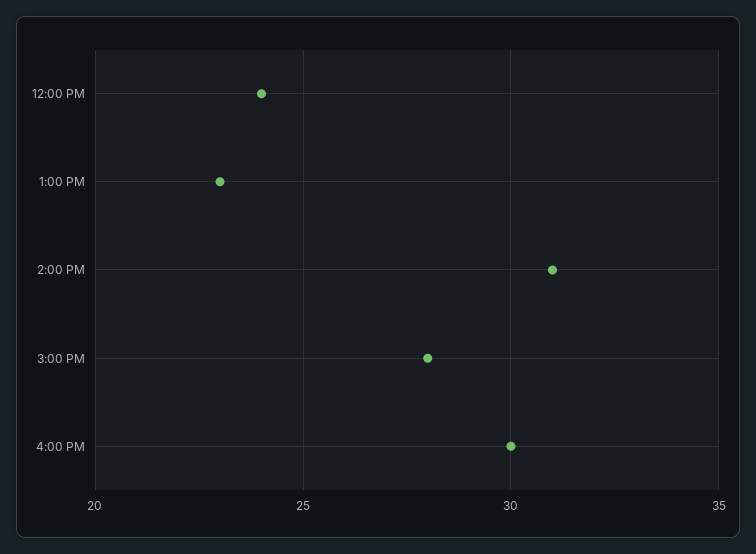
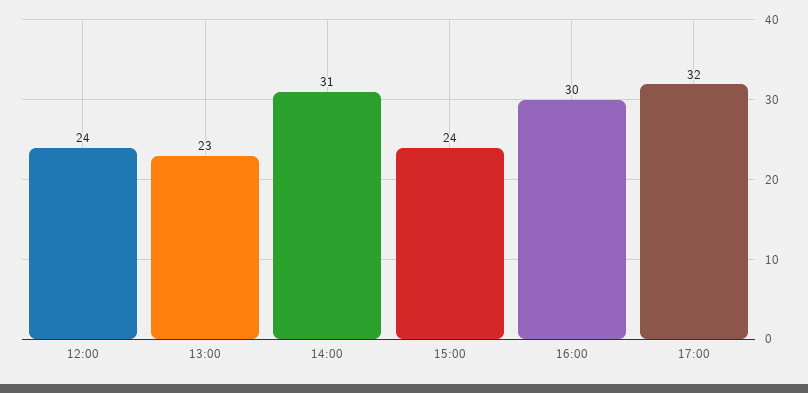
3:00 PM: 28 -> 24
17:00: none -> 32

